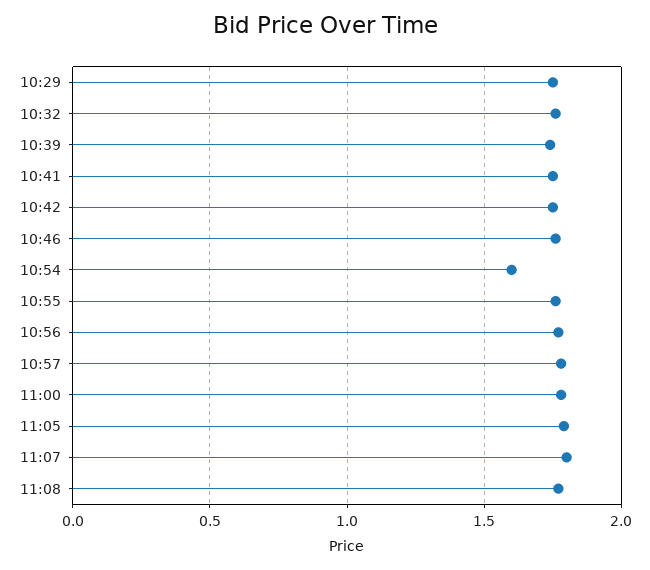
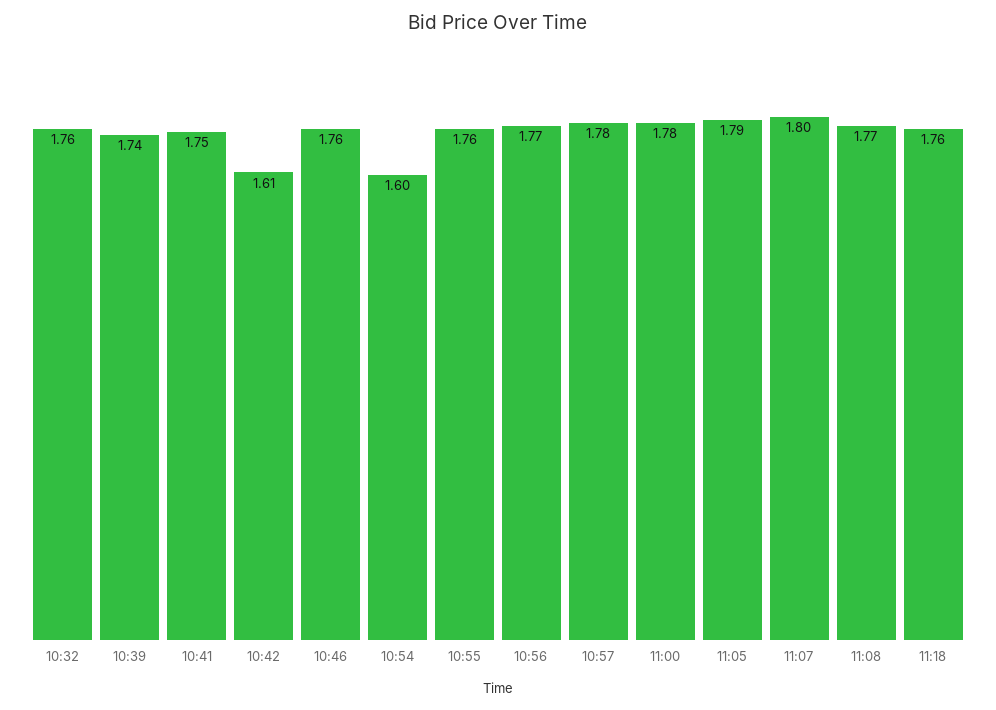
10:29: 1.75 -> none
10:42: 1.75 -> 1.61
11:18: none -> 1.76

